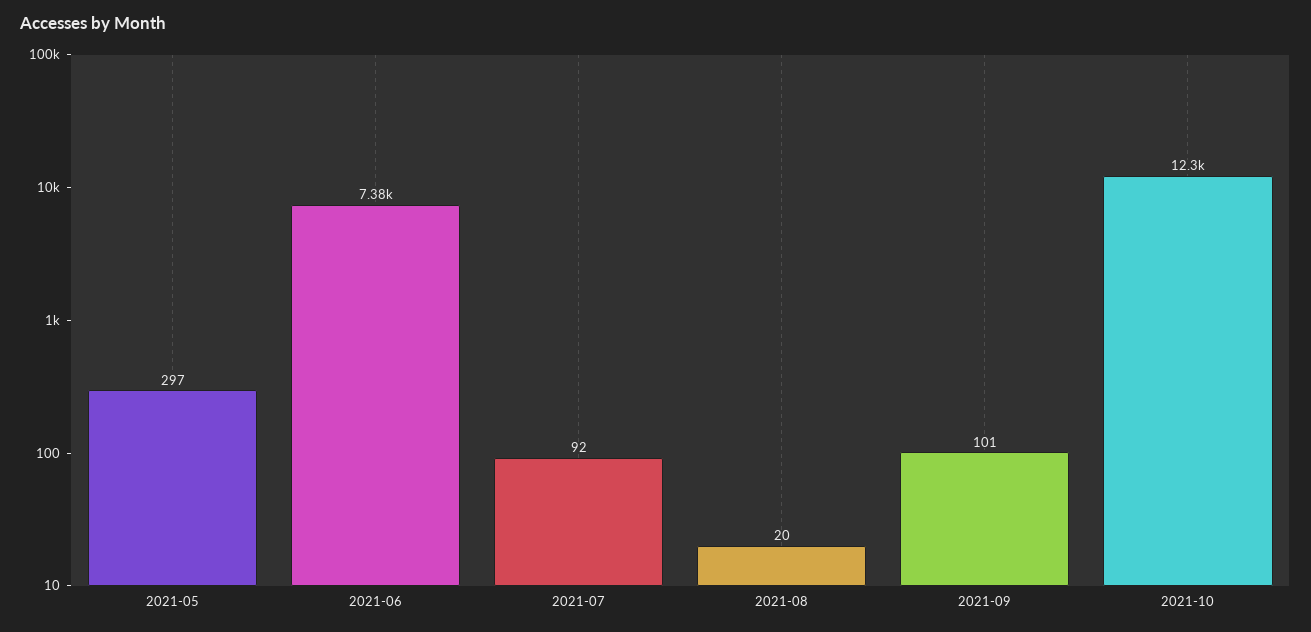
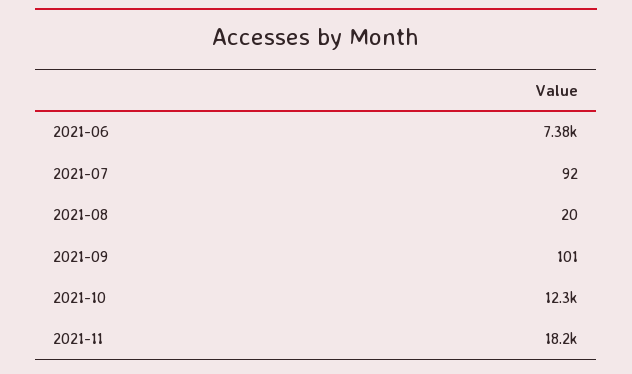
2021-05: 297 -> none
2021-11: none -> 18200

